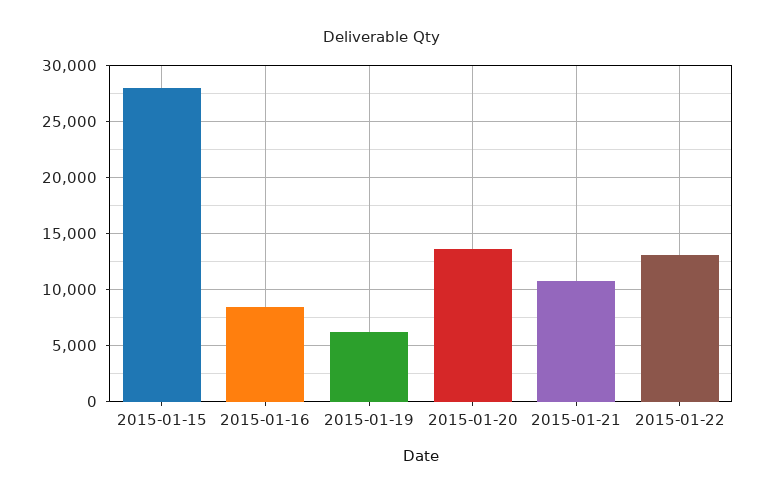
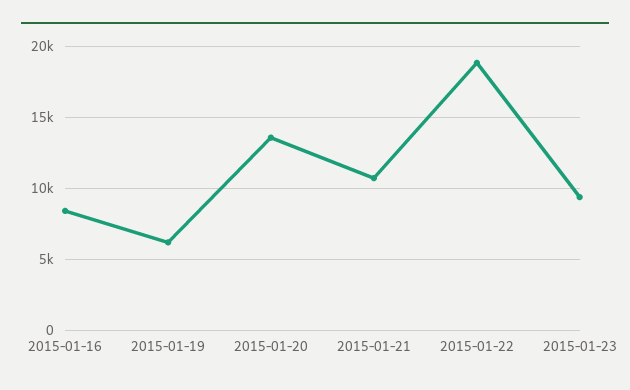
2015-01-15: 28000 -> none
2015-01-22: 13000 -> 19000
2015-01-23: none -> 9500

